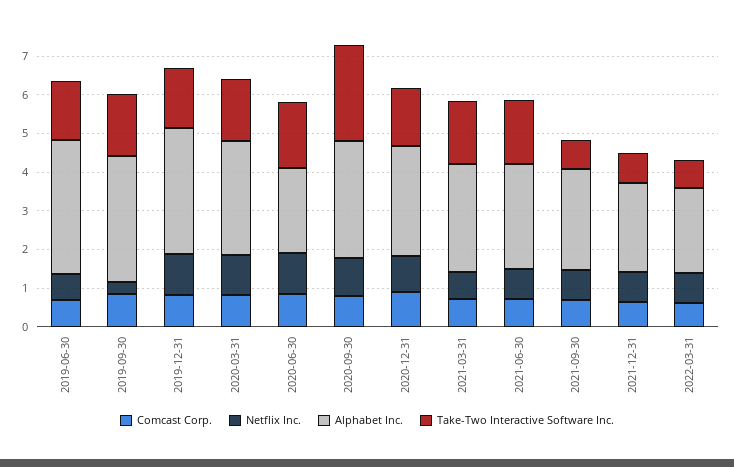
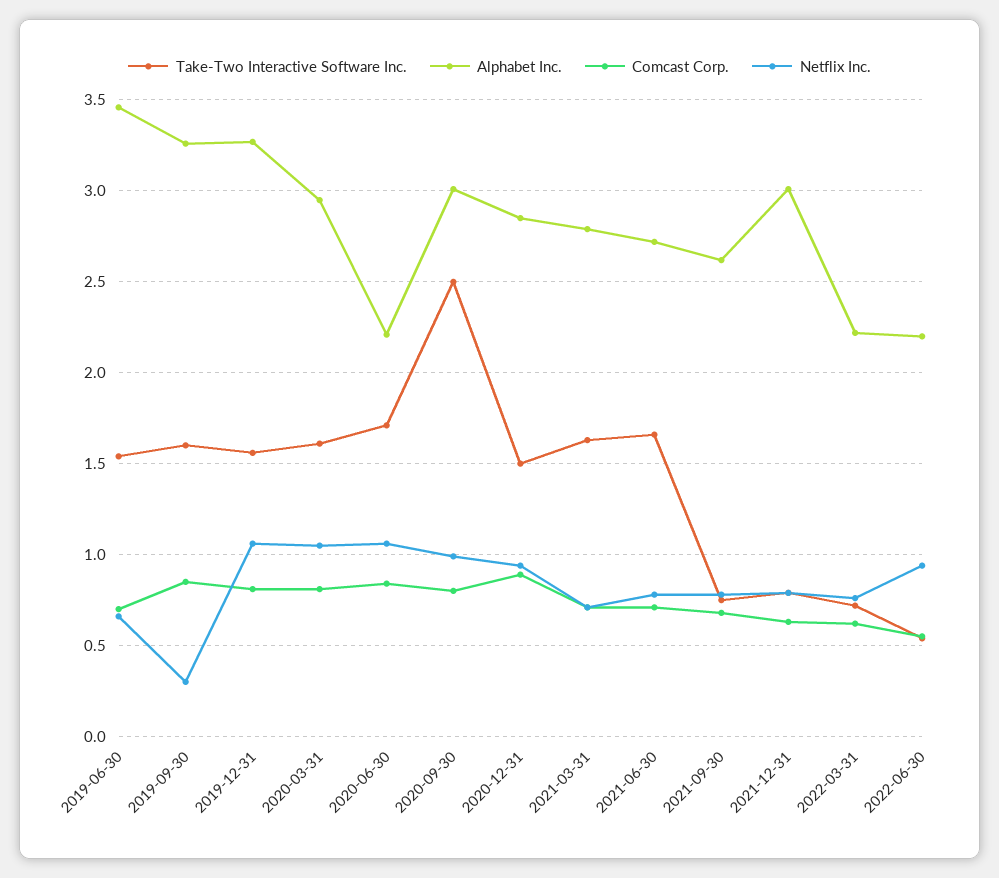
Alphabet Inc., 2021-12-31: 2.25 -> 3
Take-Two Interactive Software Inc., 2022-06-30: none -> 0.55
Alphabet Inc., 2022-06-30: none -> 2.2
Comcast Corp., 2022-06-30: none -> 0.55
Netflix Inc., 2022-06-30: none -> 0.95

